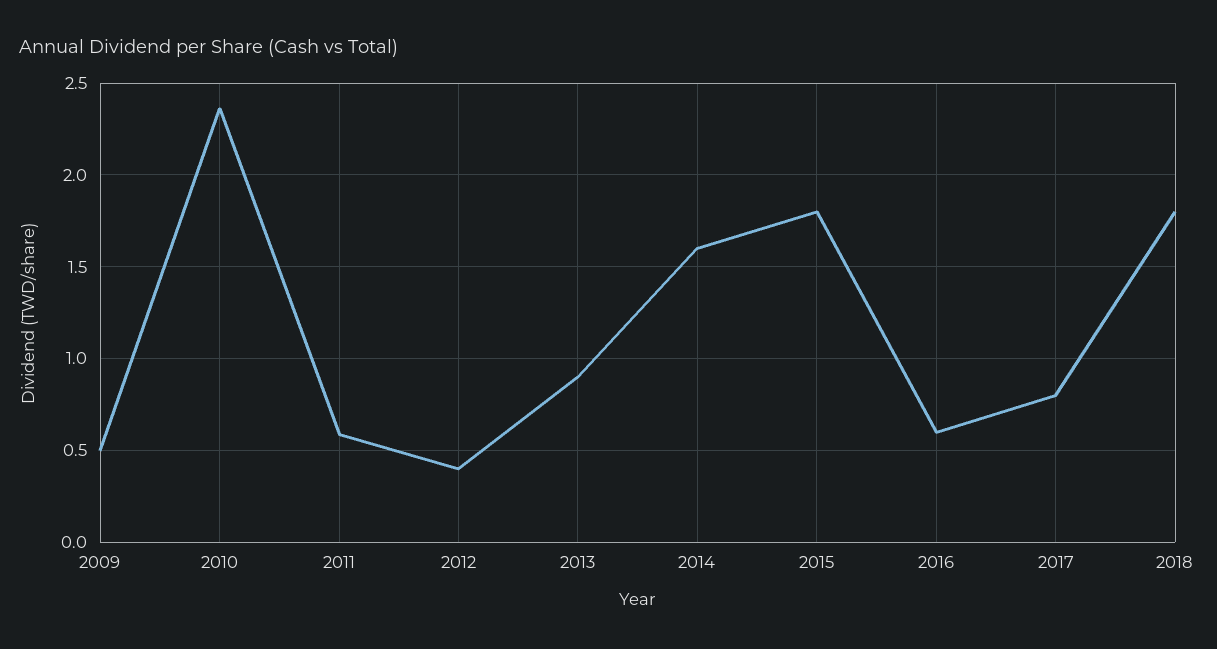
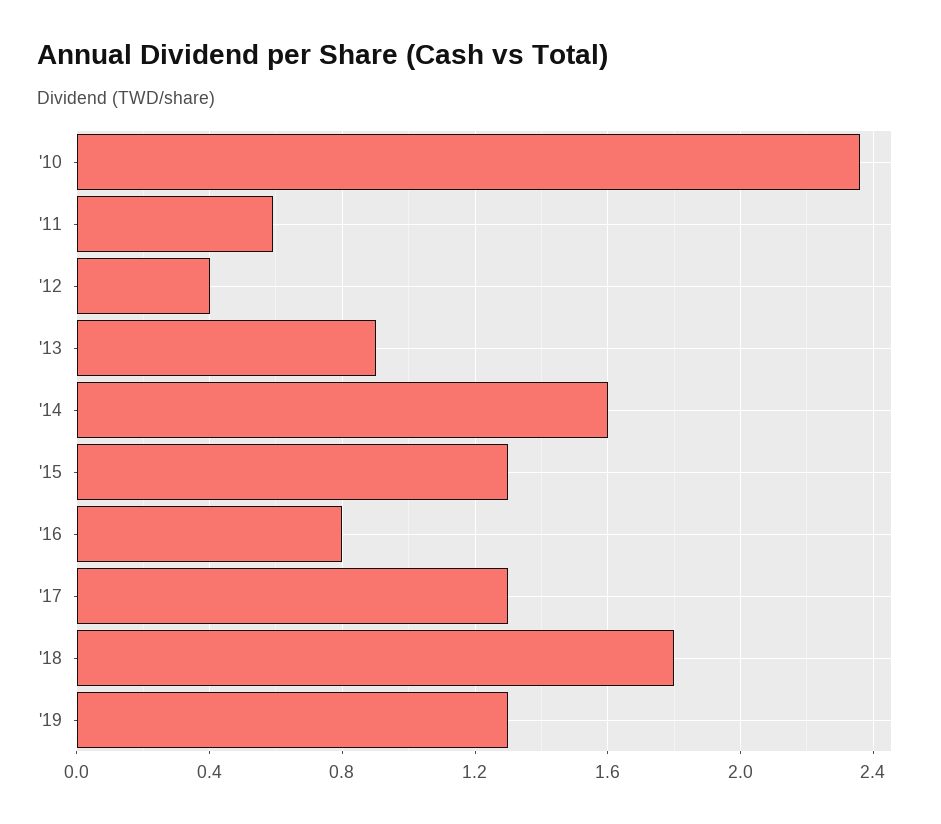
2009: 0.5 -> none
2015: 1.8 -> 1.3
2016: 0.6 -> 0.8
2017: 0.8 -> 1.3
'19: none -> 1.3

